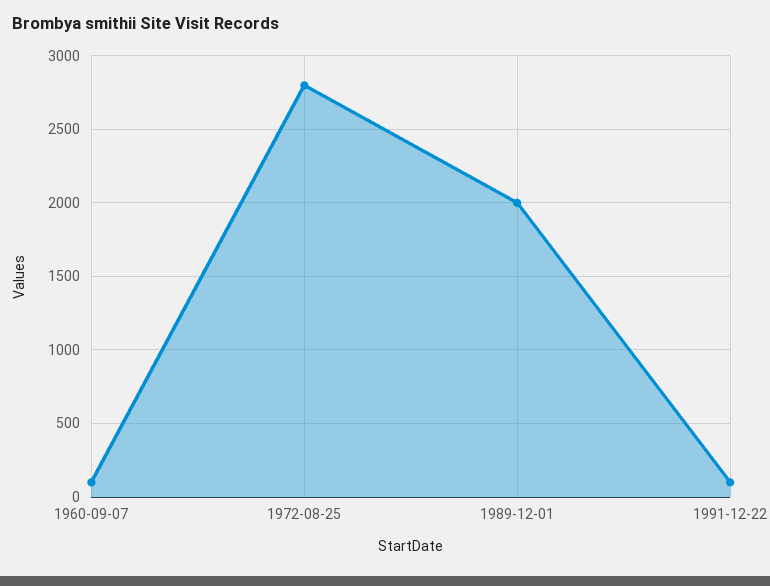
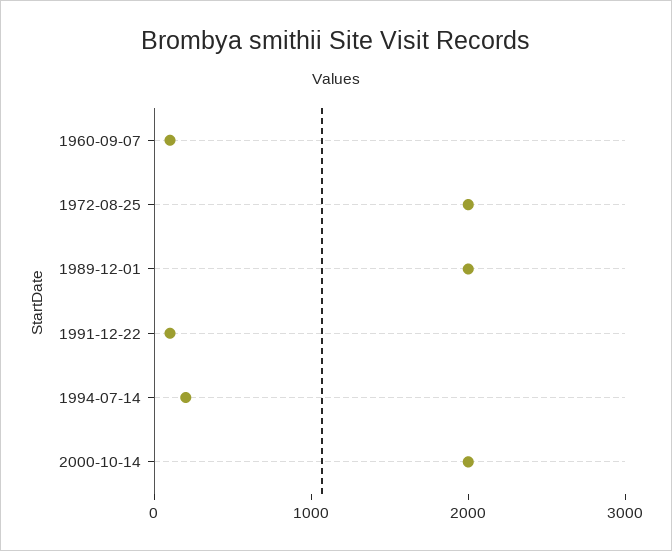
1972-08-25: 2800 -> 2000
1994-07-14: none -> 200
2000-10-14: none -> 2000

